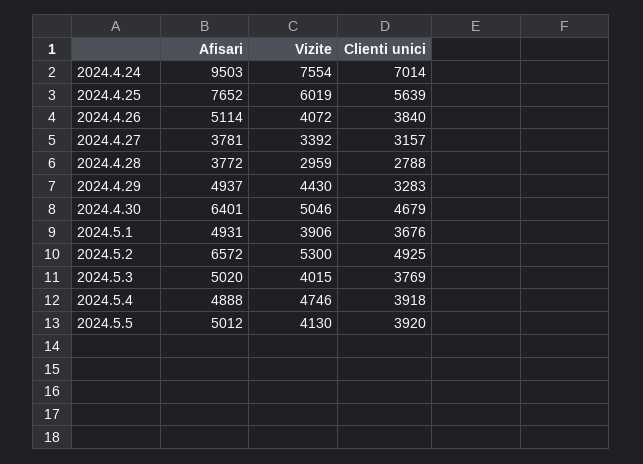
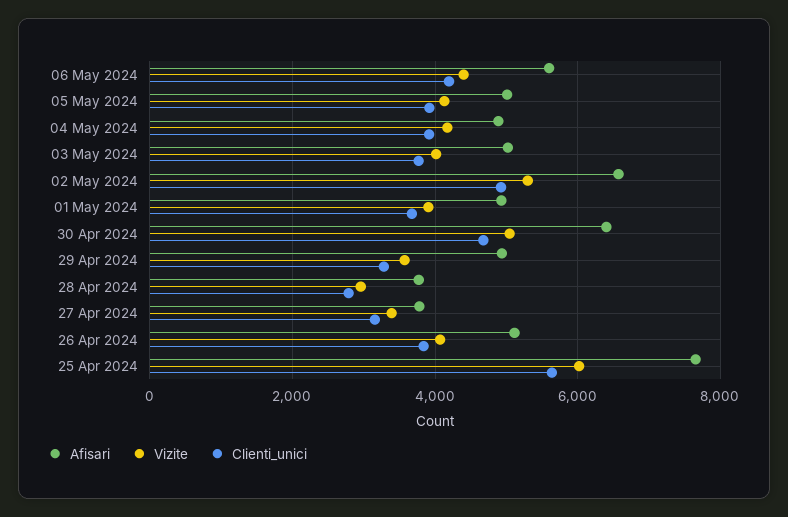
Afisari, 2024.4.24: 9503 -> none
Vizite, 2024.4.24: 7554 -> none
Clienti unici, 2024.4.24: 7014 -> none
Vizite, 2024.4.29: 4430 -> 3600
Vizite, 2024.5.4: 4746 -> 4200
Afisari, 06 May 2024: none -> 5600
Vizite, 06 May 2024: none -> 4400
Clienti unici, 06 May 2024: none -> 4200

